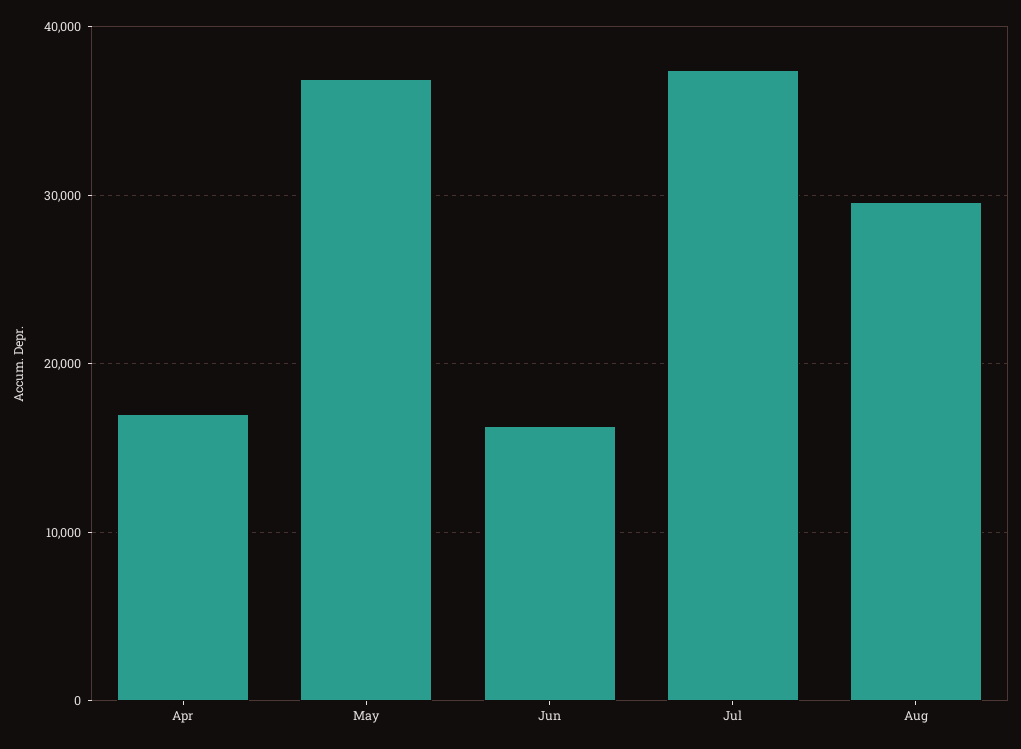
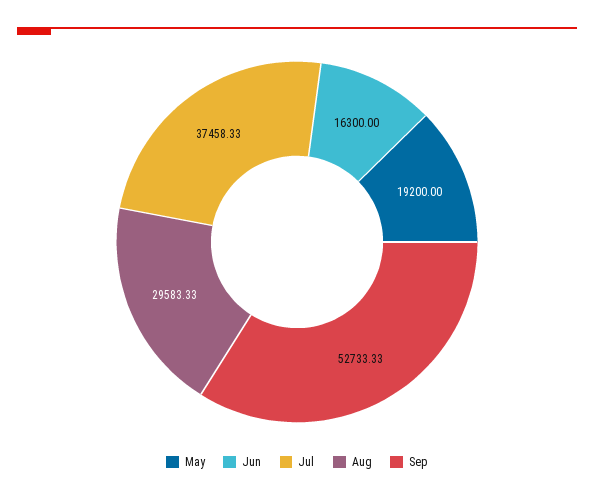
Apr: 17000 -> none
May: 37000 -> 19200
Sep: none -> 52733.33

